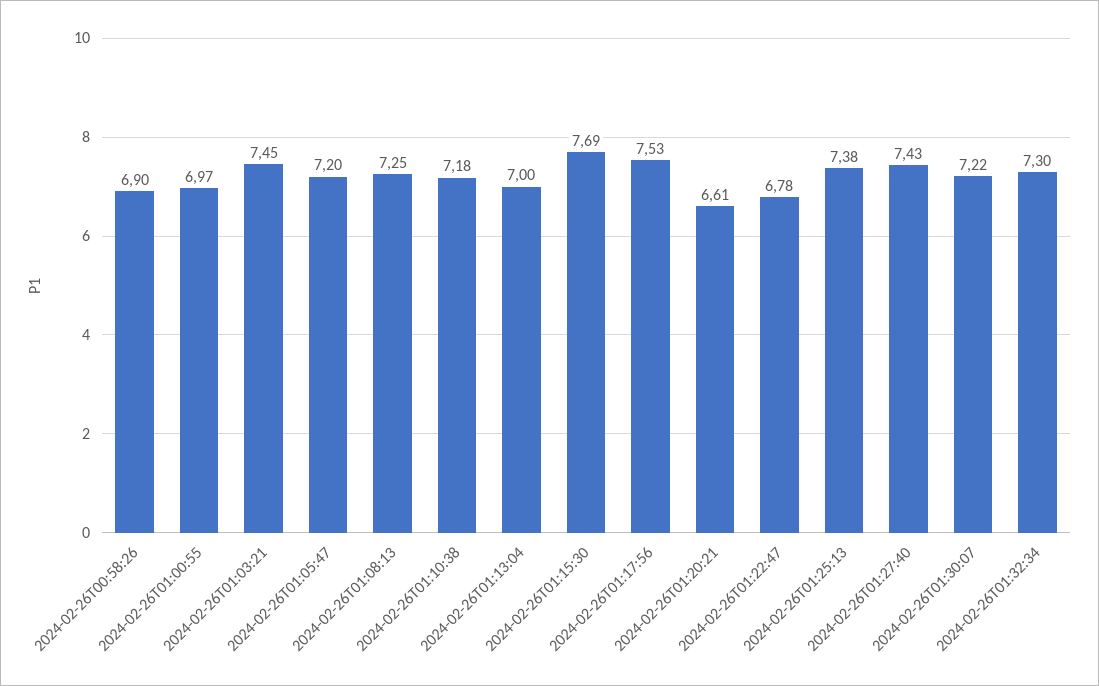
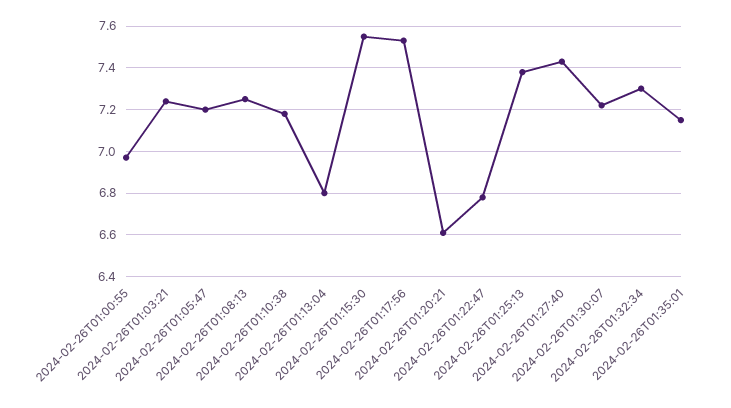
2024-02-26T00:58:26: 6.9 -> none
2024-02-26T01:03:21: 7.45 -> 7.25
2024-02-26T01:13:04: 7 -> 6.8
2024-02-26T01:15:30: 7.69 -> 7.55
2024-02-26T01:35:01: none -> 7.15

